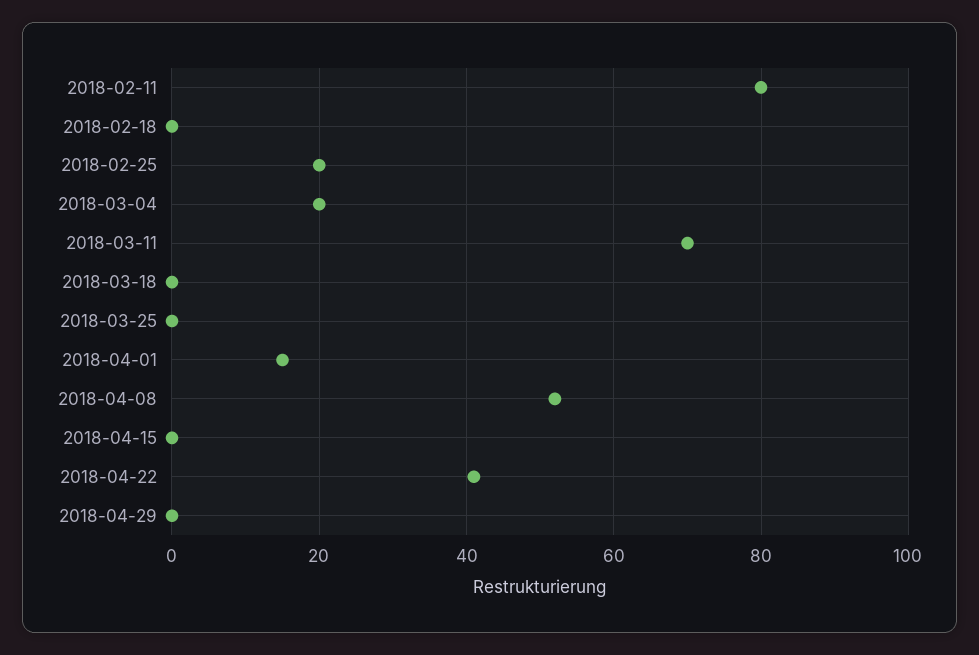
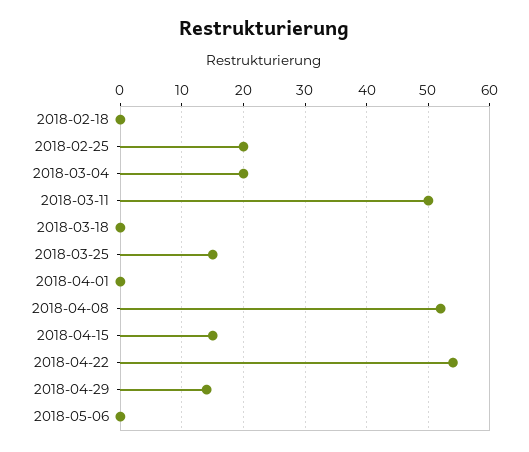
2018-02-11: 80 -> none
2018-03-11: 70 -> 50
2018-03-25: 0 -> 15
2018-04-01: 15 -> 0
2018-04-15: 0 -> 15
2018-04-22: 40 -> 54
2018-04-29: 0 -> 14
2018-05-06: none -> 0

